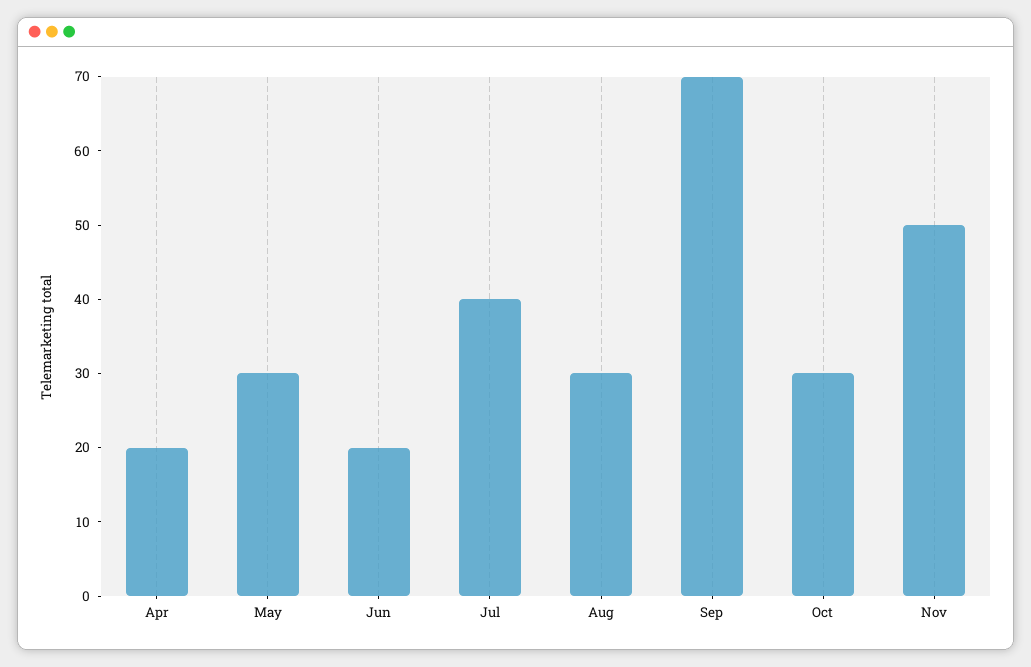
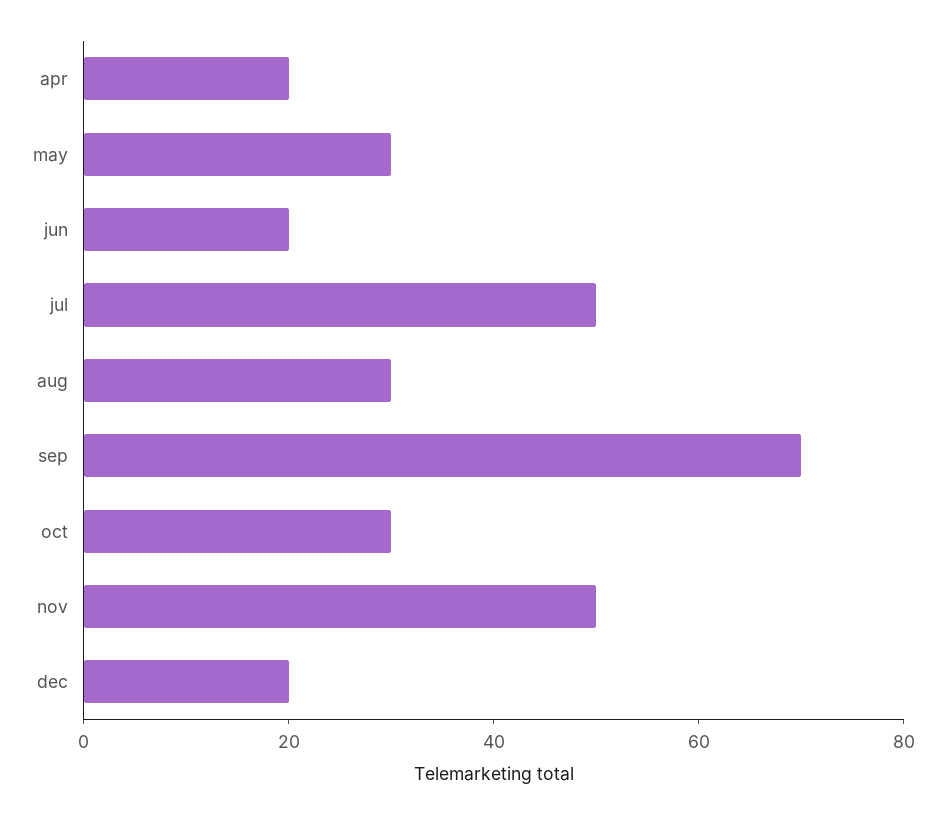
Jul: 40 -> 50
dec: none -> 20

